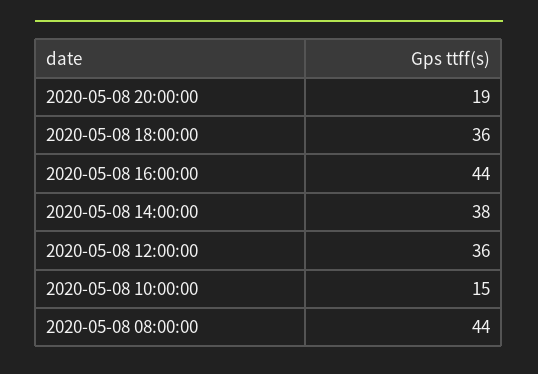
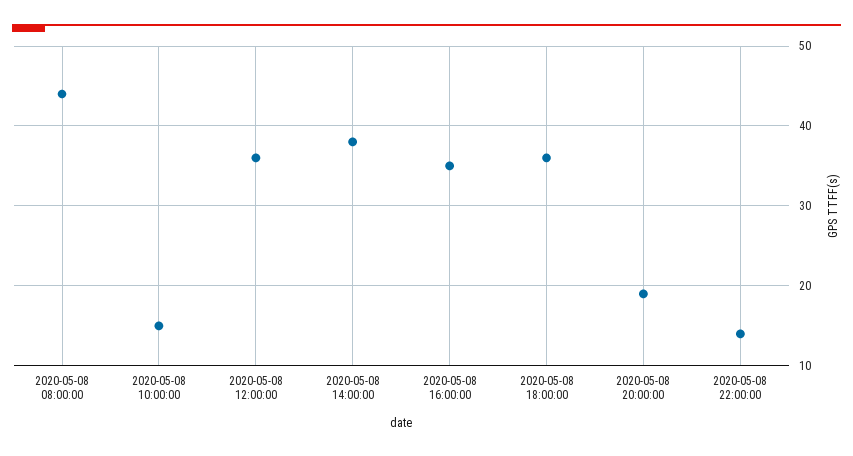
2020-05-08 16:00:00: 44 -> 35
2020-05-08 22:00:00: none -> 14

